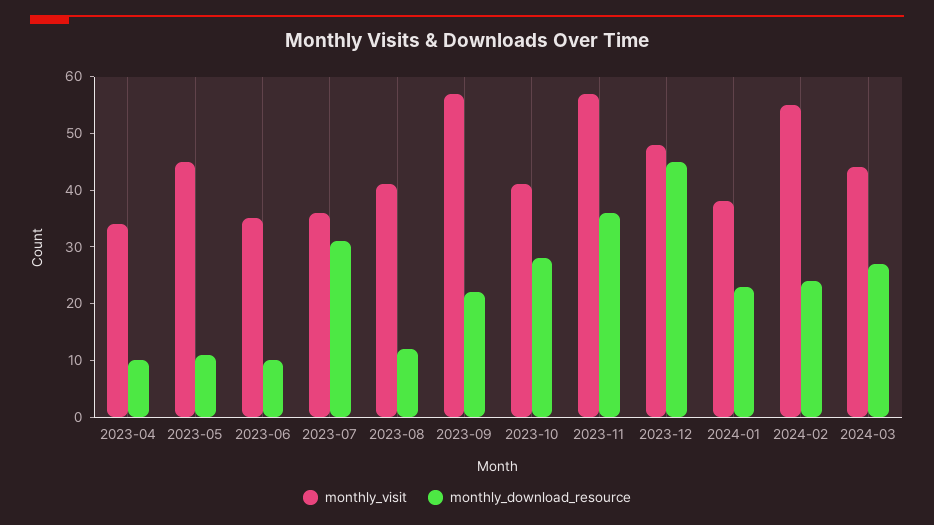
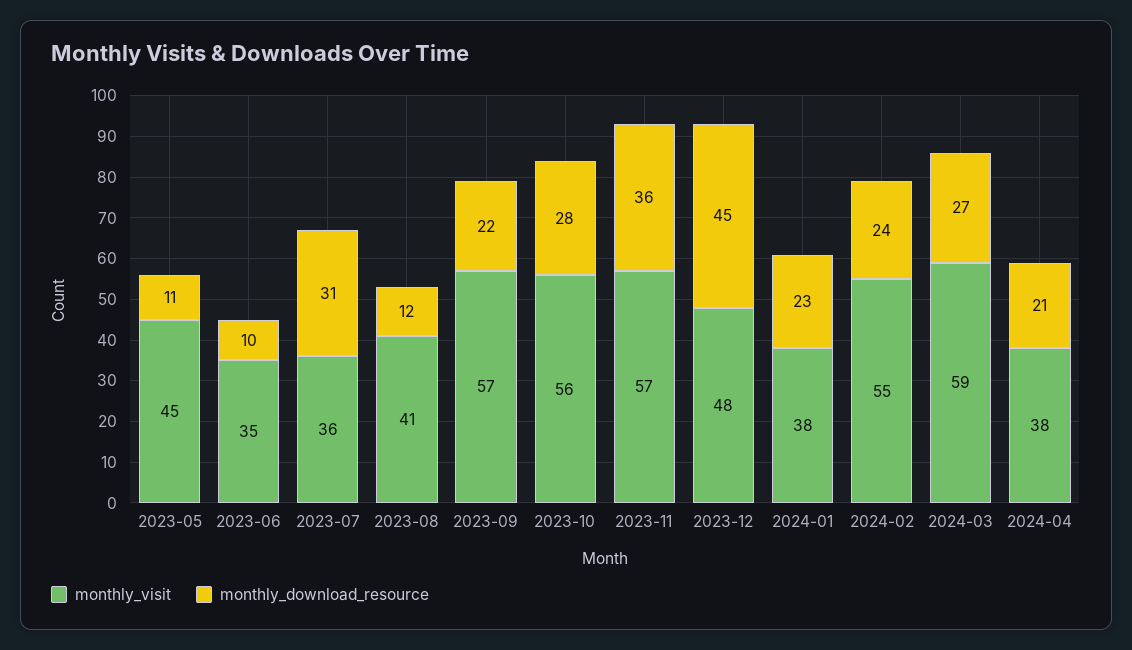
monthly_visit, 2023-04: 35 -> none
monthly_download_resource, 2023-04: 10 -> none
monthly_visit, 2023-10: 40 -> 56
monthly_visit, 2024-03: 45 -> 59
monthly_visit, 2024-04: none -> 38
monthly_download_resource, 2024-04: none -> 21

